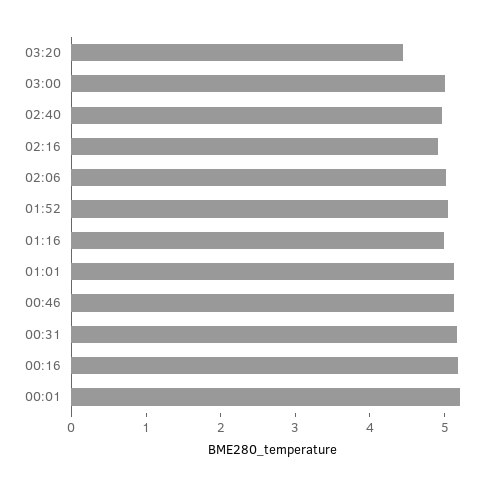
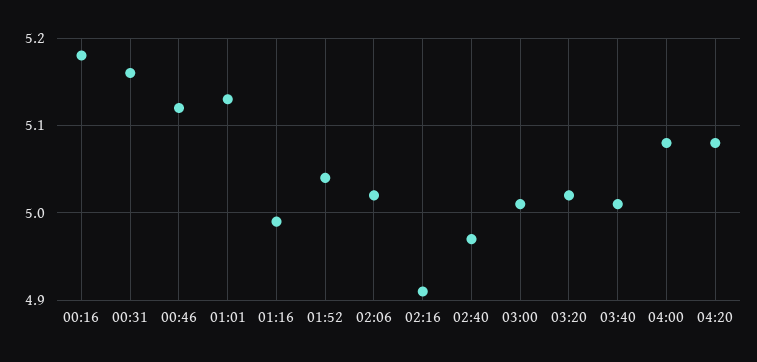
03:20: 4.4 -> 5.02
00:01: 5.2 -> none
03:40: none -> 5.01
04:00: none -> 5.08
04:20: none -> 5.08

